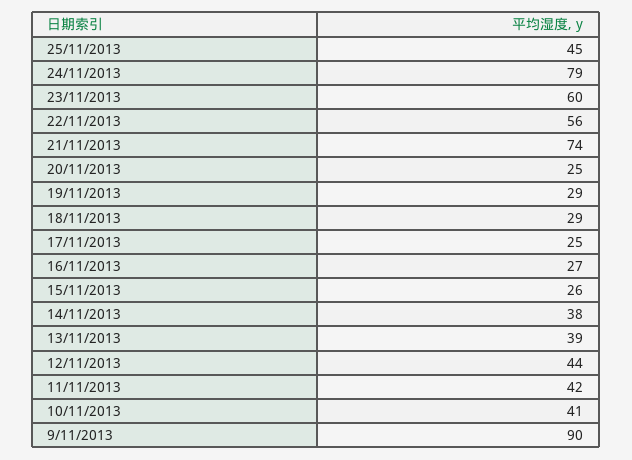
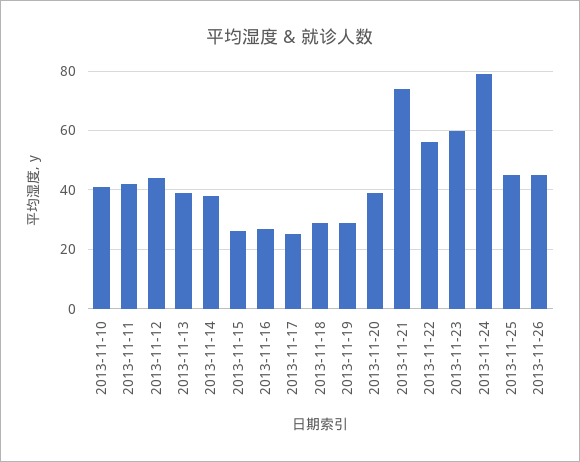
20/11/2013: 25 -> 40
9/11/2013: 90 -> none
2013-11-26: none -> 45

